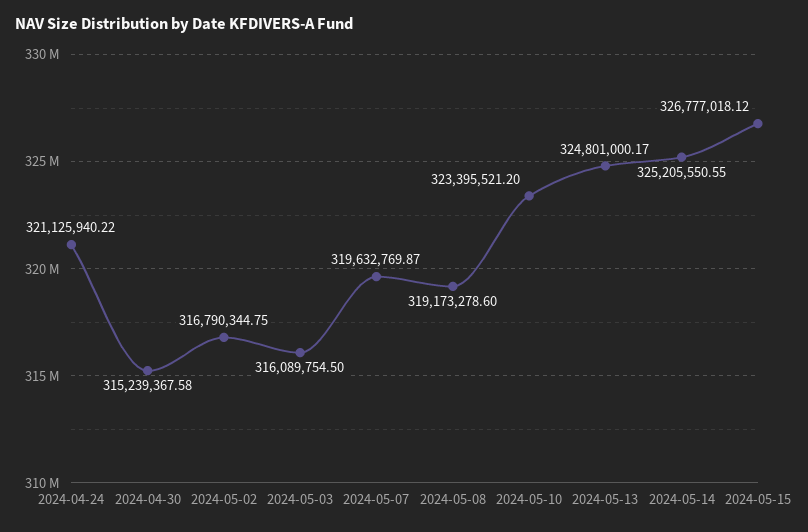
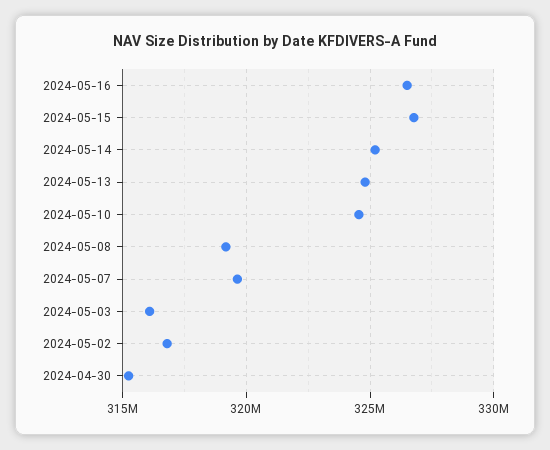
2024-04-24: 321125940.22 -> none
2024-05-10: 323395521.2 -> 324500000
2024-05-16: none -> 326500000

